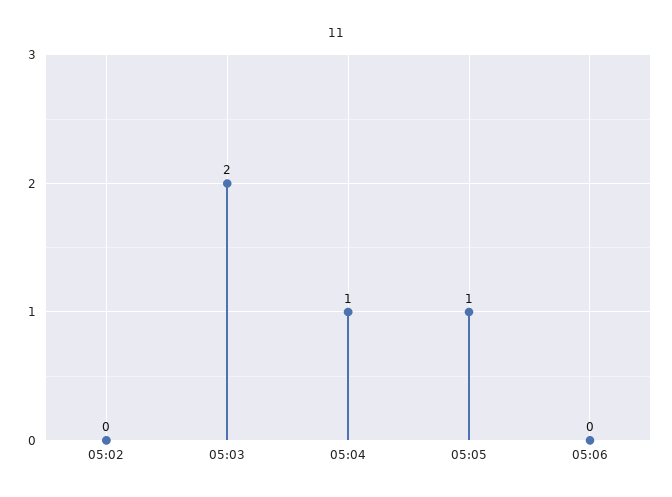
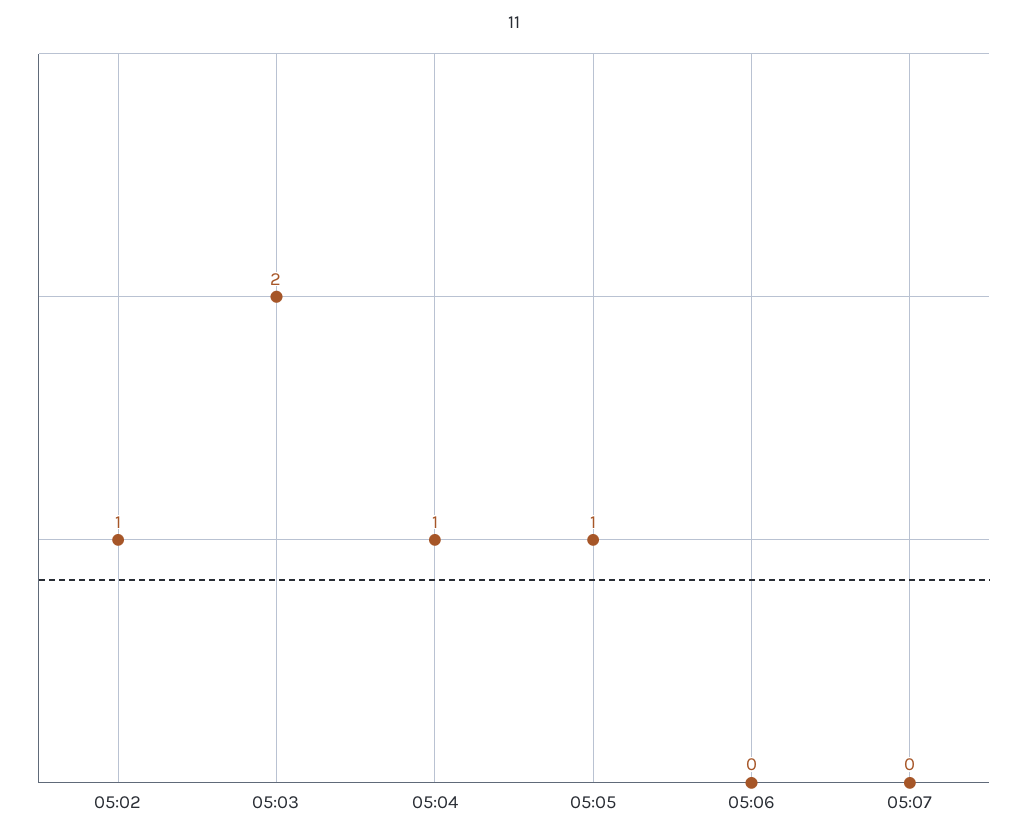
05:02: 0 -> 1
05:07: none -> 0

